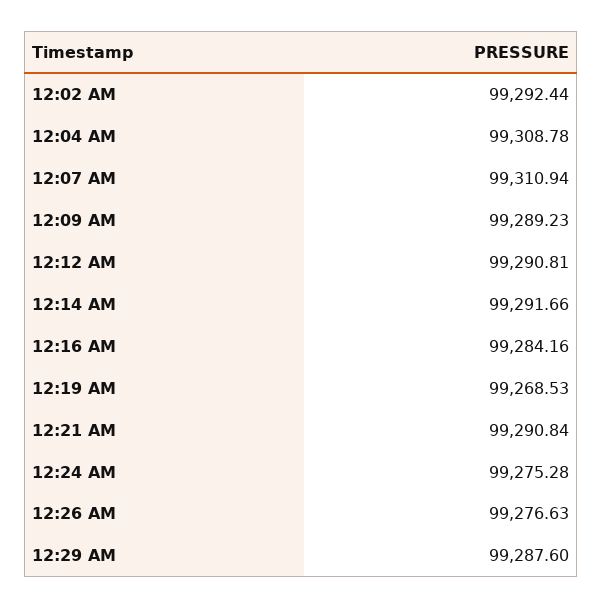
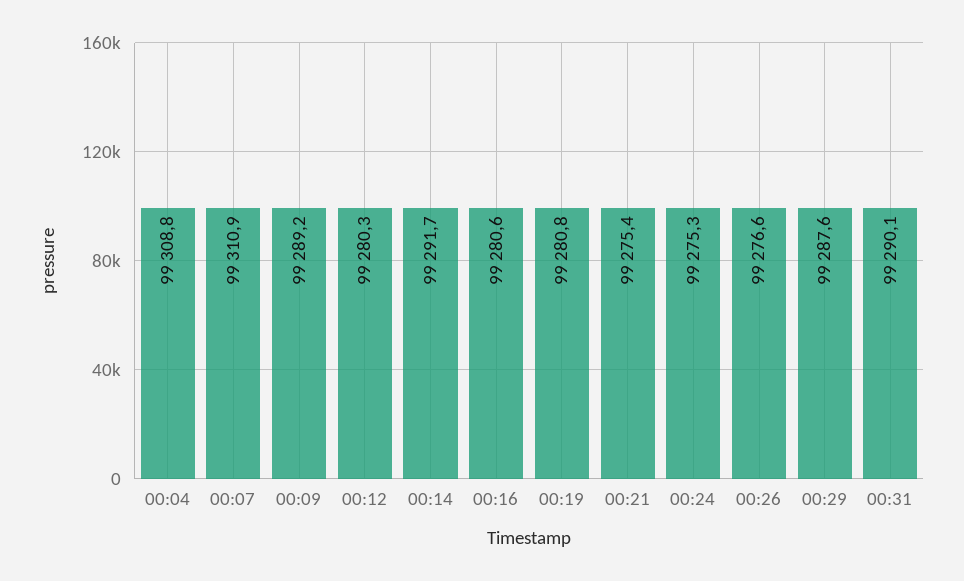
12:02 AM: 99292.44 -> none
12:12 AM: 99290.81 -> 99280.3
12:16 AM: 99284.16 -> 99280.6
12:19 AM: 99268.53 -> 99280.8
12:21 AM: 99290.84 -> 99275.4
00:31: none -> 99290.1

